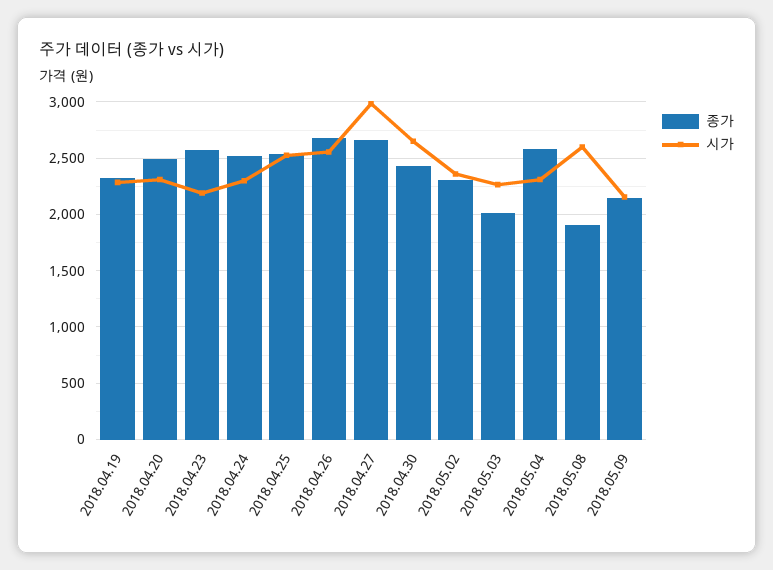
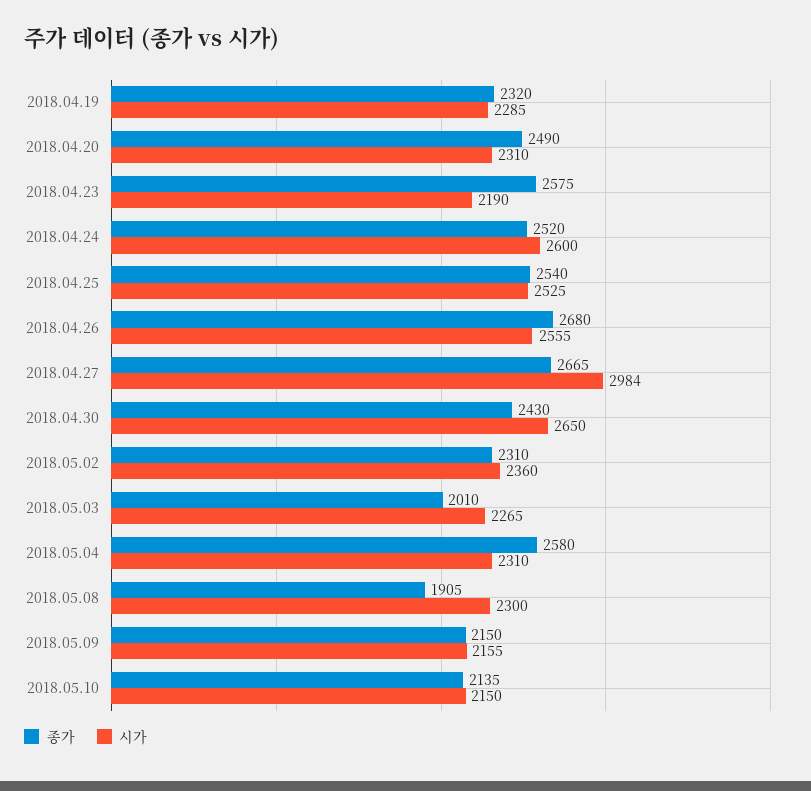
시가, 2018.04.24: 2300 -> 2600
시가, 2018.05.08: 2600 -> 2300
종가, 2018.05.10: none -> 2135
시가, 2018.05.10: none -> 2150

